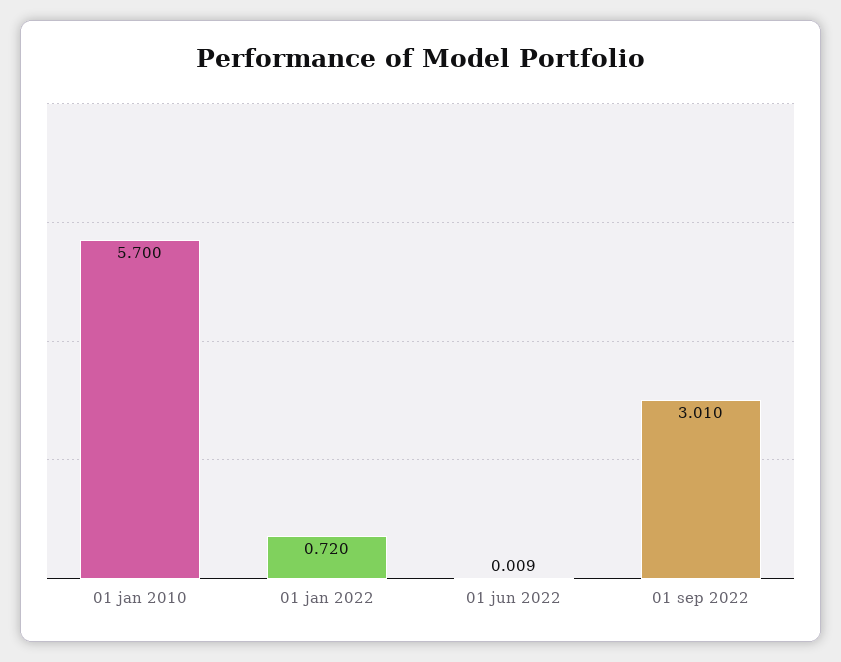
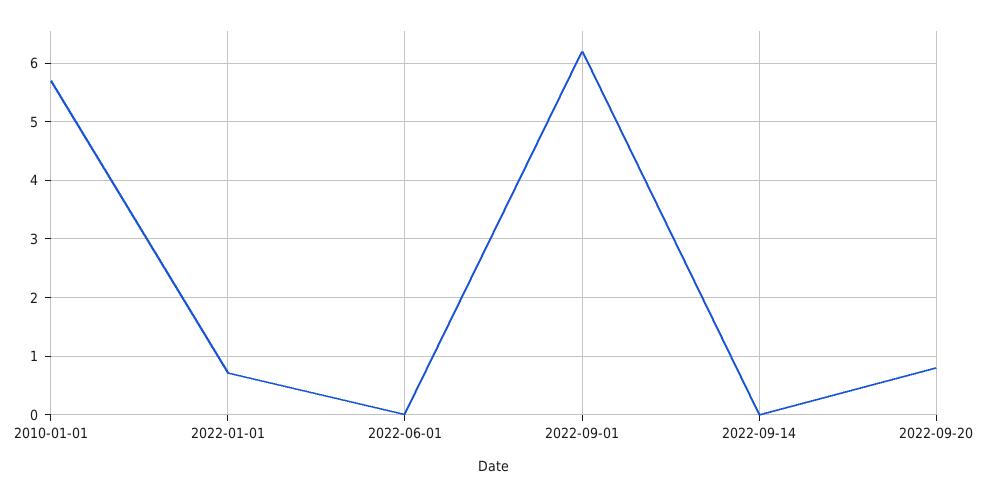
01 sep 2022: 3.01 -> 6.2
2022-09-14: none -> 0
2022-09-20: none -> 0.8

